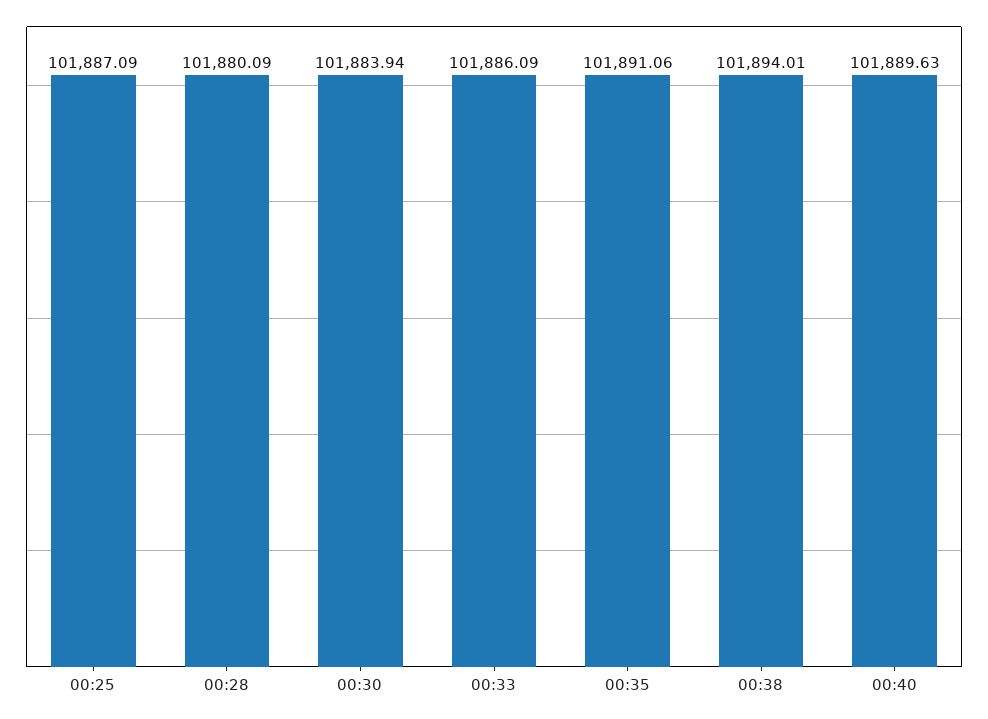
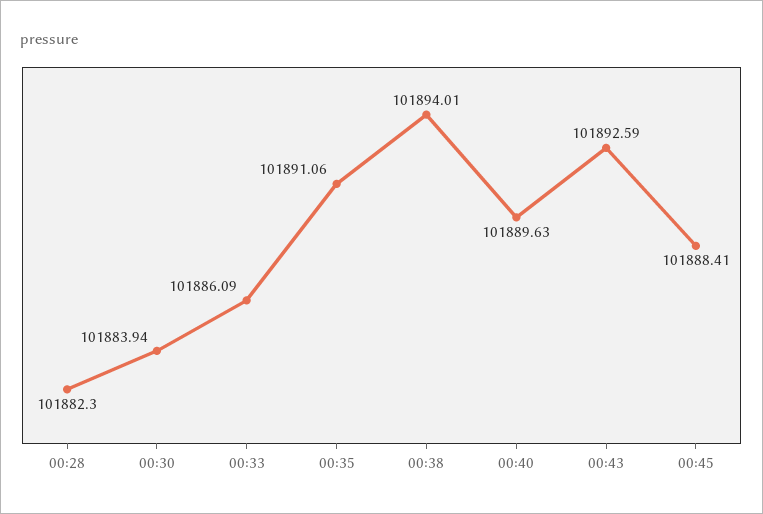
00:25: 101887.09 -> none
00:28: 101880.09 -> 101882.3
00:43: none -> 101892.59
00:45: none -> 101888.41

